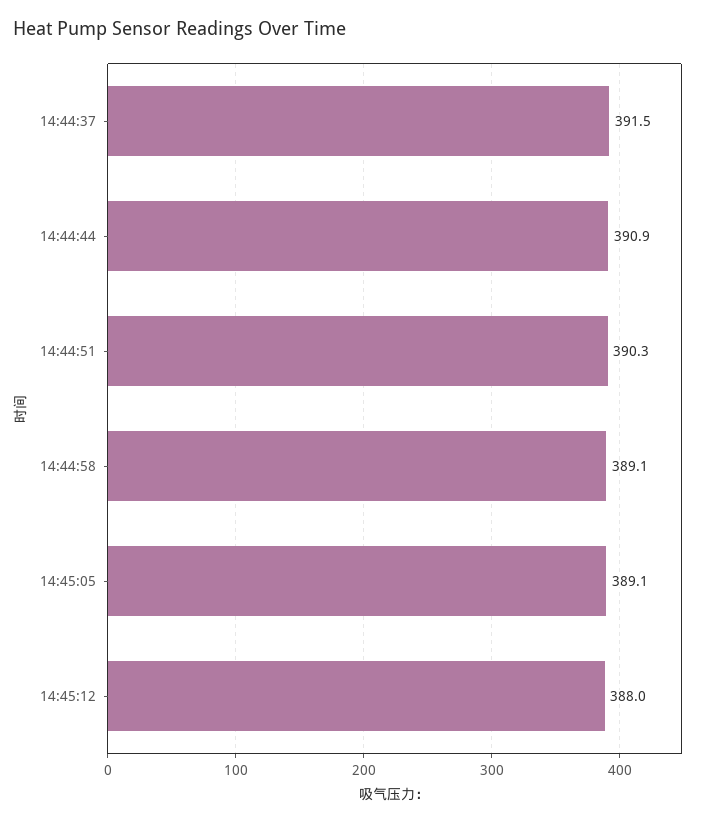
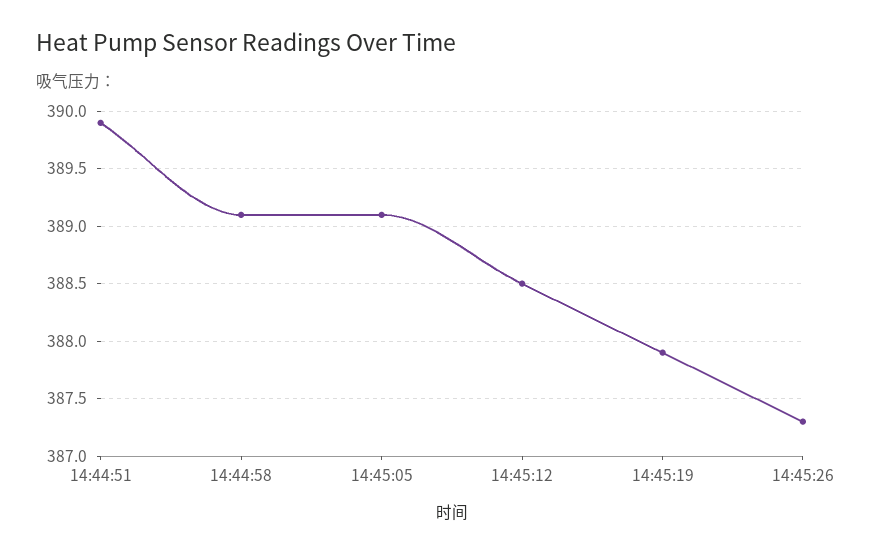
14:44:37: 391.5 -> none
14:44:44: 390.9 -> none
14:44:51: 390.3 -> 389.9
14:45:12: 388 -> 388.5
14:45:19: none -> 387.9
14:45:26: none -> 387.3

